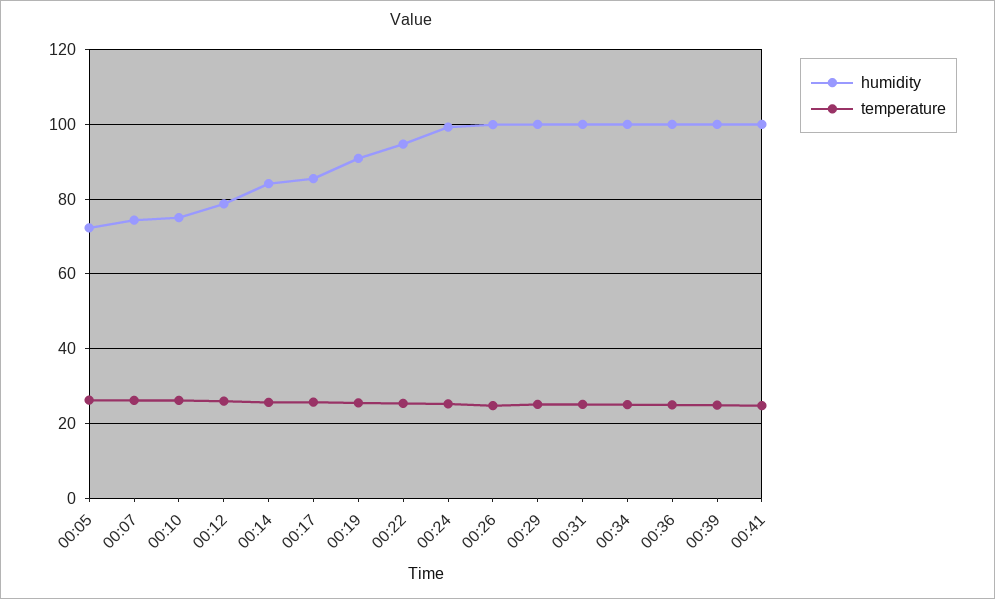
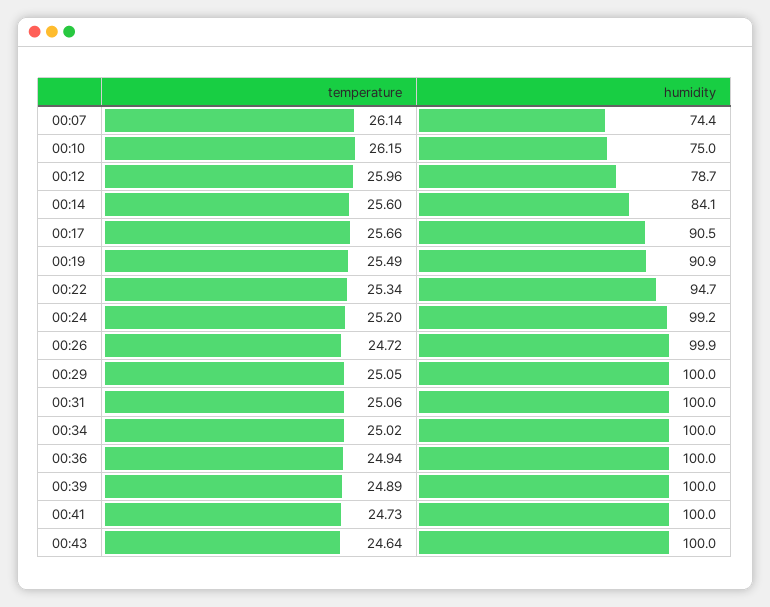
humidity, 00:05: 72 -> none
temperature, 00:05: 26 -> none
humidity, 00:17: 86 -> 90.5
temperature, 00:43: none -> 24.64
humidity, 00:43: none -> 100

